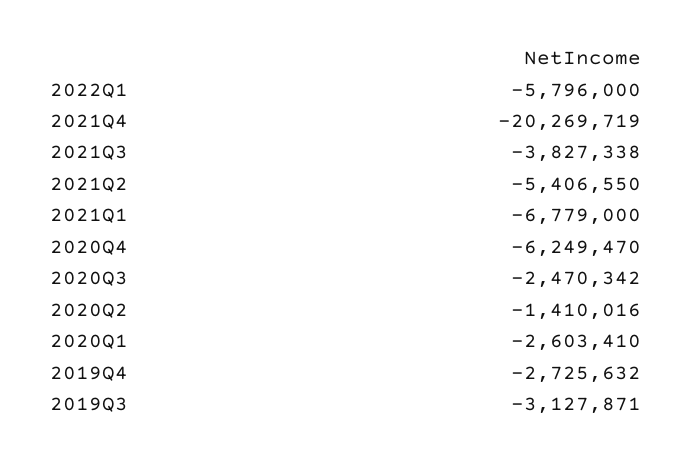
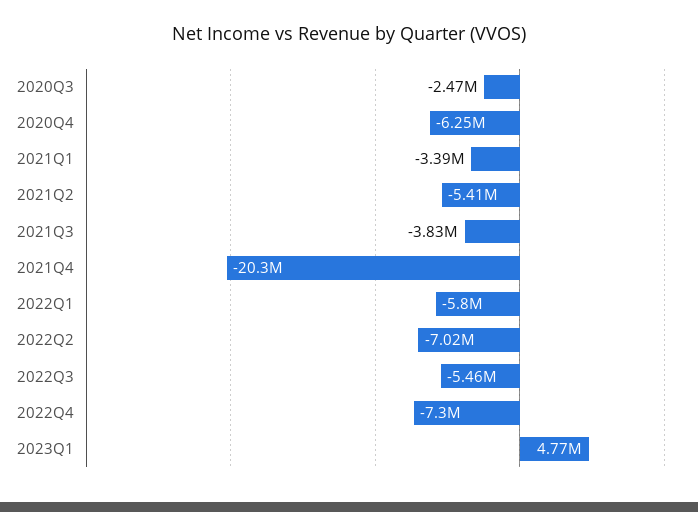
2021Q1: -6779000 -> -3390000
2020Q2: -1410016 -> none
2020Q1: -2603410 -> none
2019Q4: -2725632 -> none
2019Q3: -3127871 -> none
2022Q2: none -> -7020000
2022Q3: none -> -5460000
2022Q4: none -> -7300000
2023Q1: none -> 4770000

